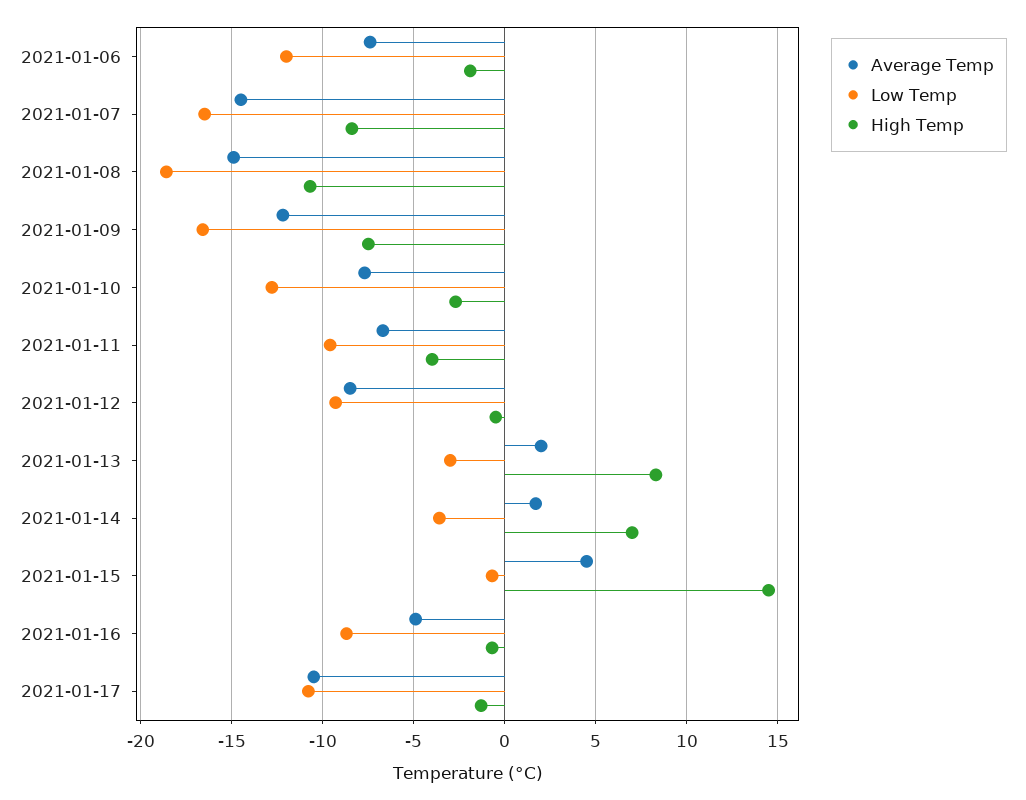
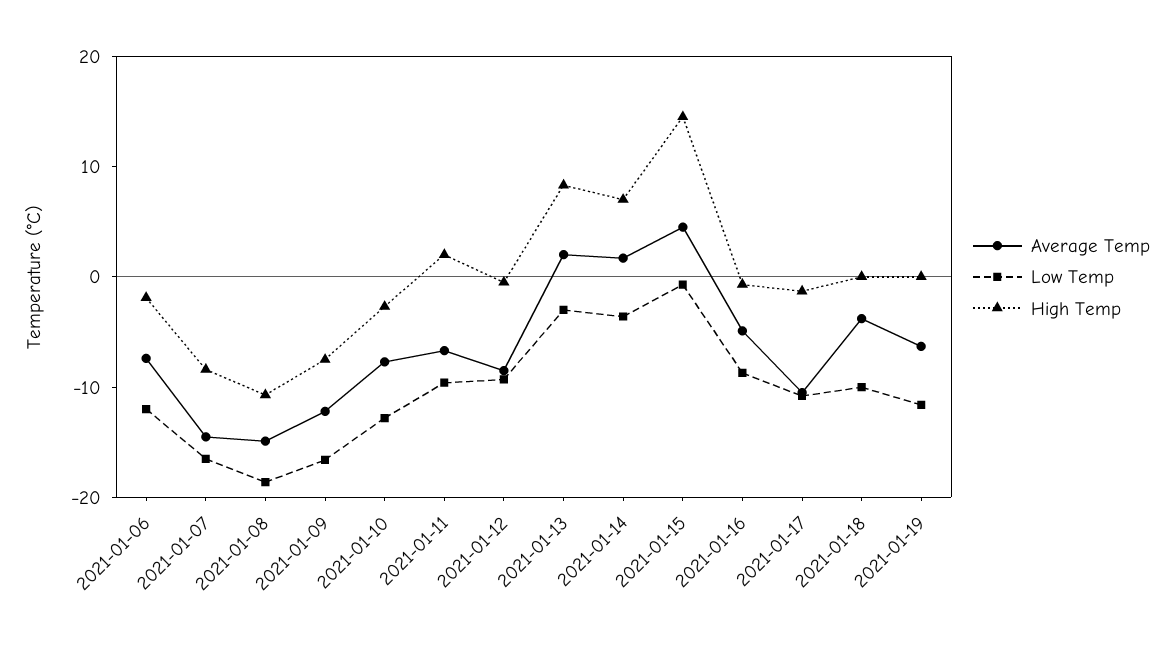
High Temp, 2021-01-11: -4 -> 2
Average Temp, 2021-01-18: none -> -4
Low Temp, 2021-01-18: none -> -10
High Temp, 2021-01-18: none -> 0
Average Temp, 2021-01-19: none -> -6
Low Temp, 2021-01-19: none -> -12
High Temp, 2021-01-19: none -> 0

